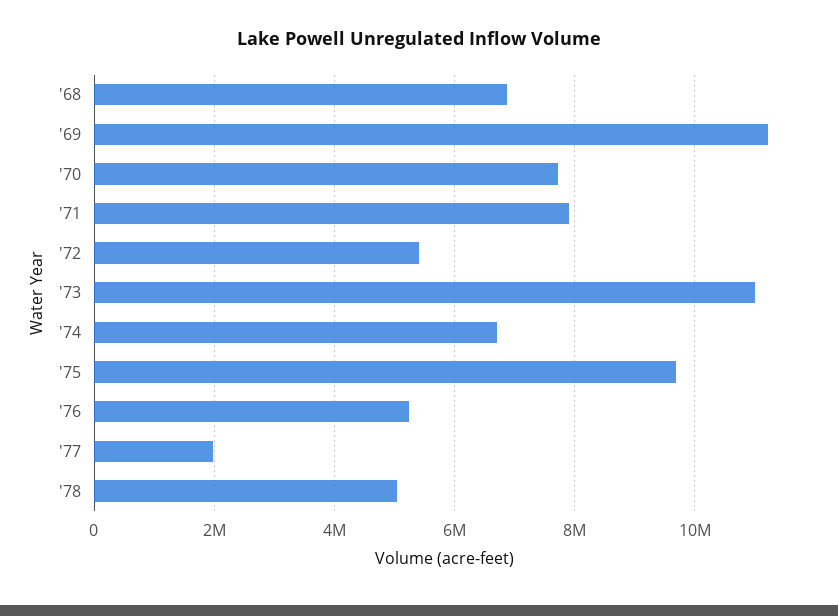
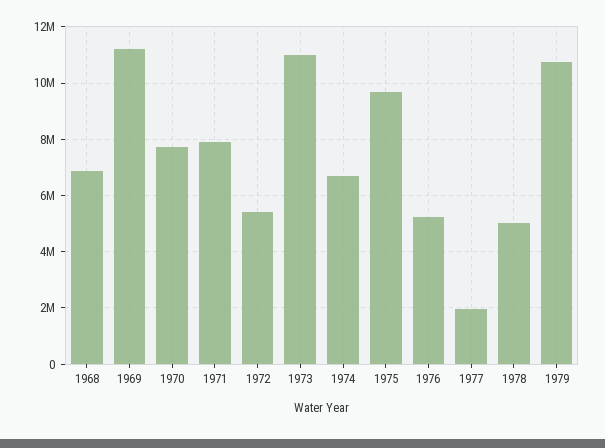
1979: none -> 10750000

